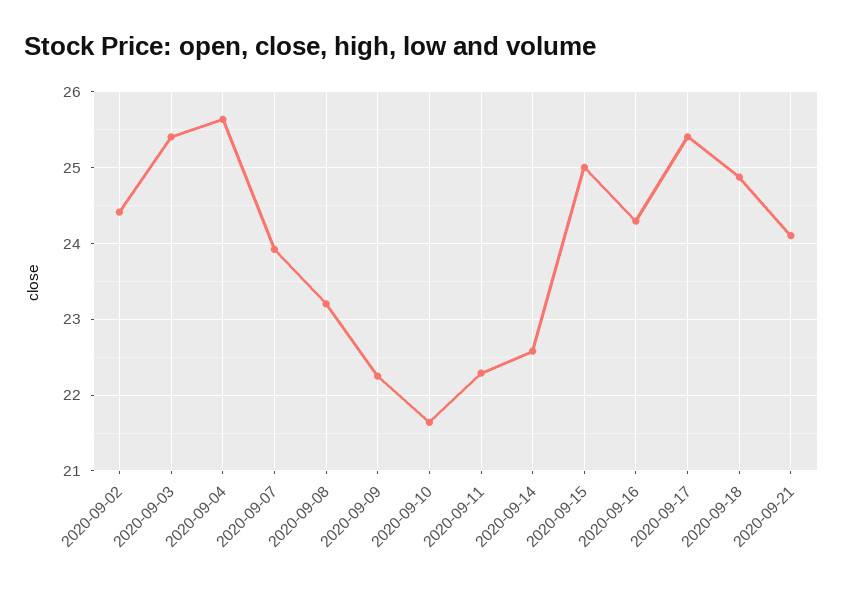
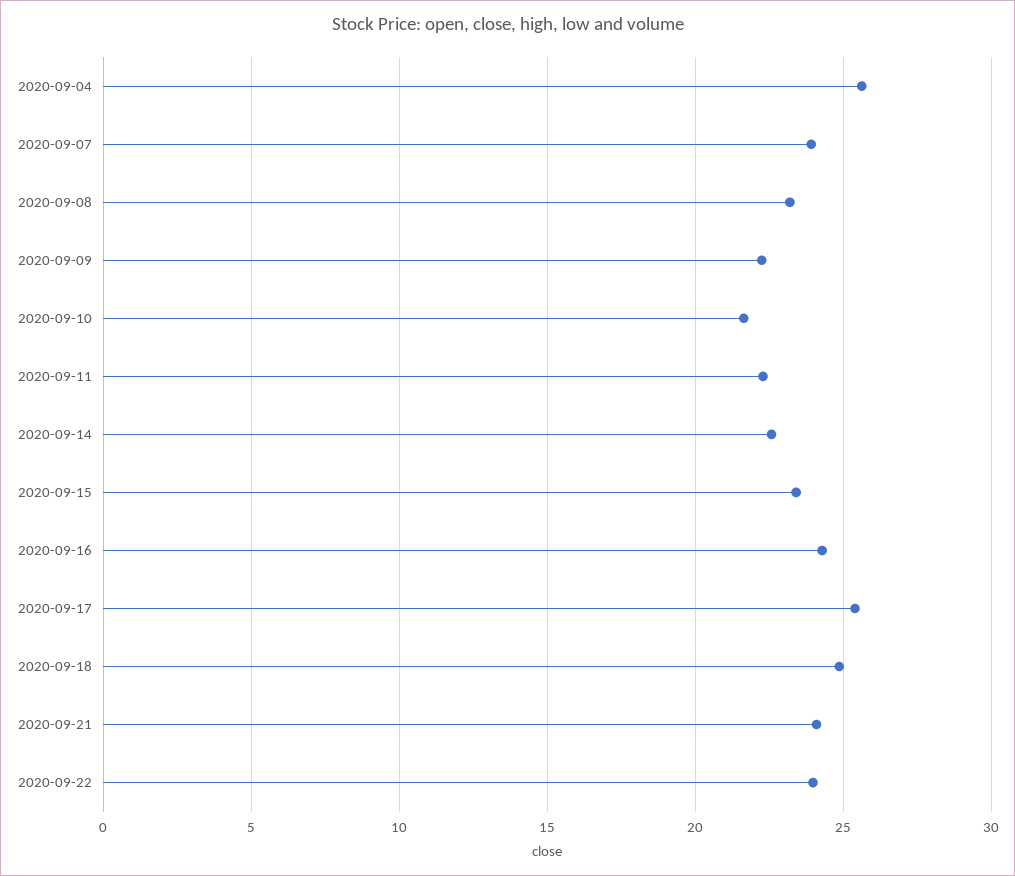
2020-09-02: 24.4 -> none
2020-09-03: 25.4 -> none
2020-09-15: 25 -> 23.5
2020-09-22: none -> 24

